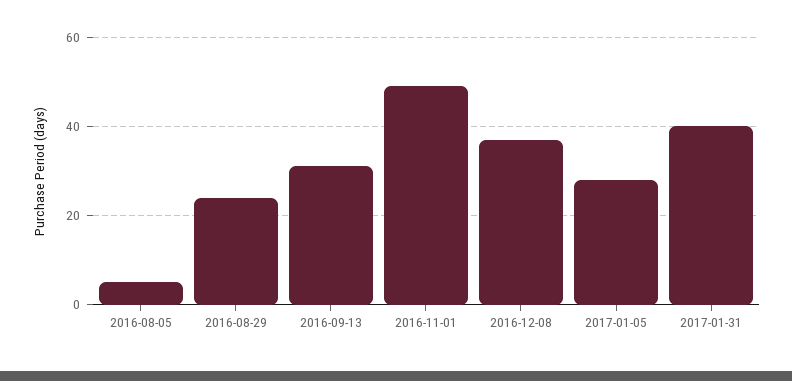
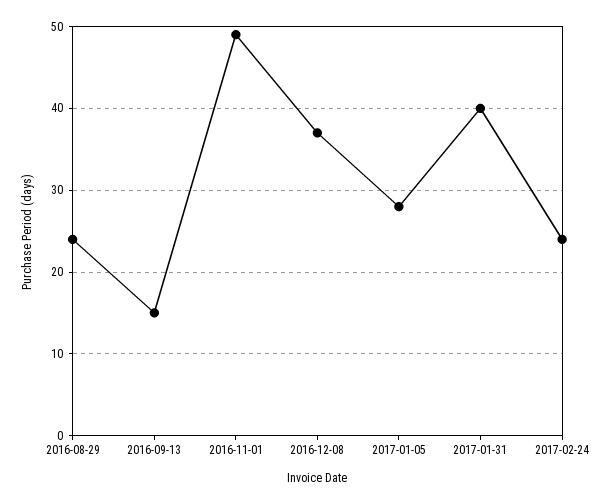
2016-08-05: 5 -> none
2016-09-13: 30 -> 15
2017-02-24: none -> 24

